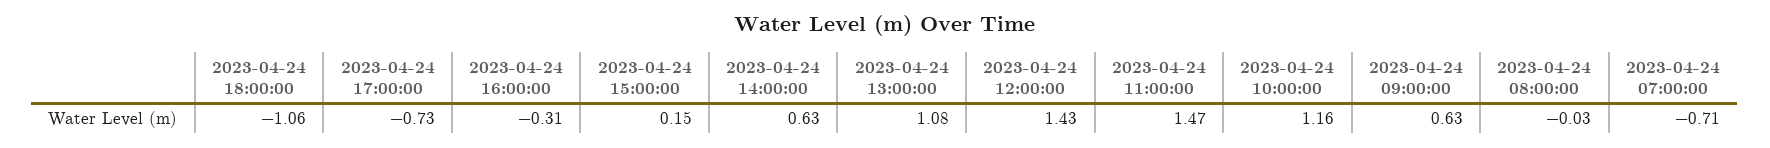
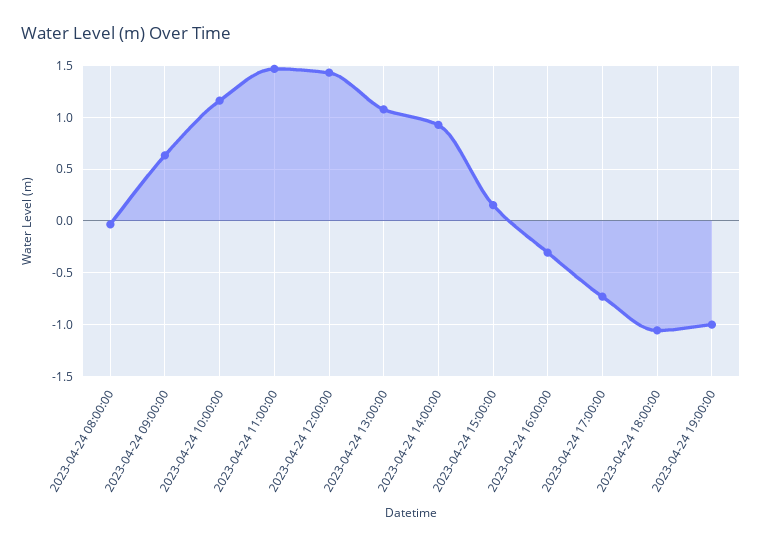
2023-04-24 14:00:00: 0.63 -> 0.9
2023-04-24 07:00:00: -0.71 -> none
2023-04-24 19:00:00: none -> -1

